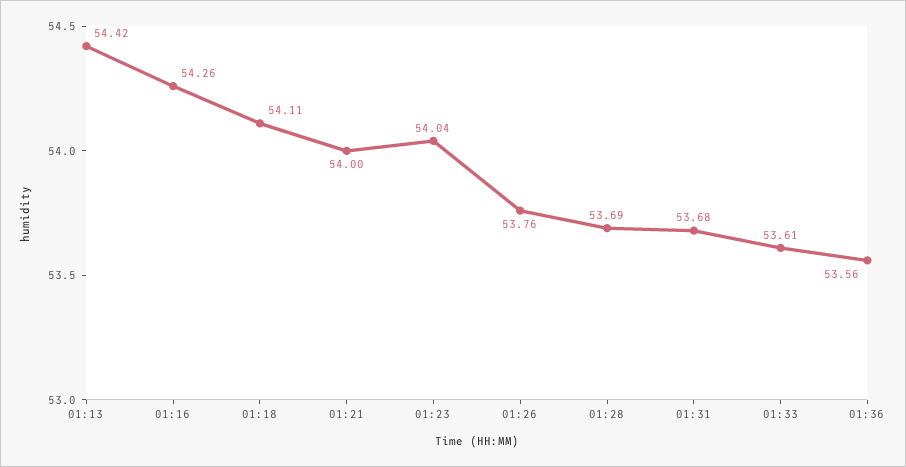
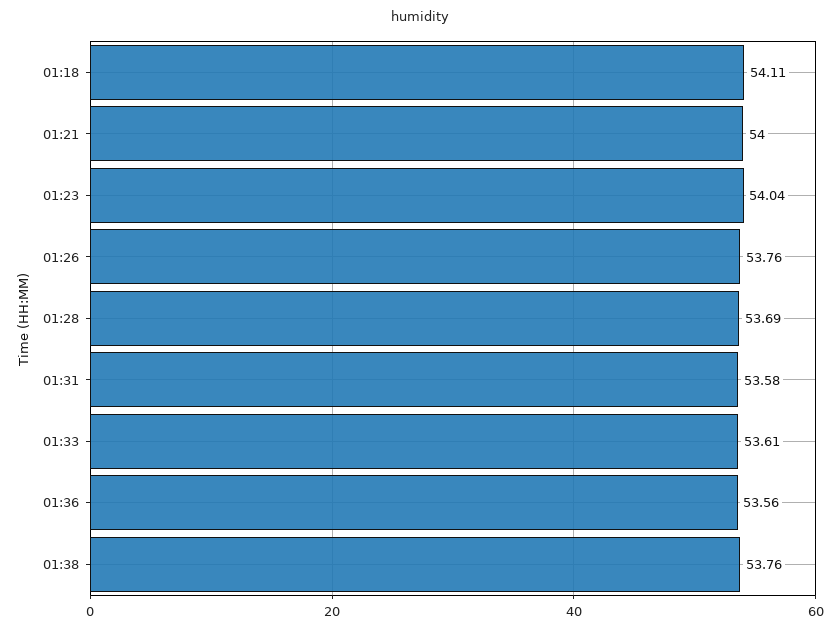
01:13: 54.42 -> none
01:16: 54.26 -> none
01:31: 53.68 -> 53.58
01:38: none -> 53.76

